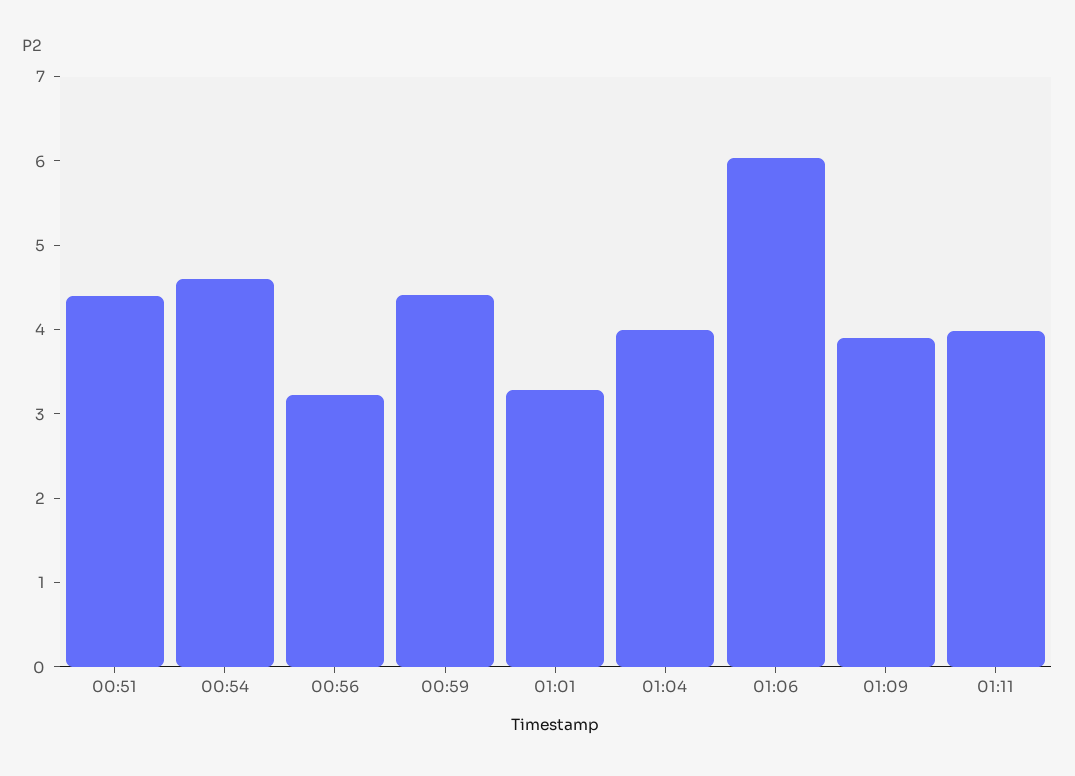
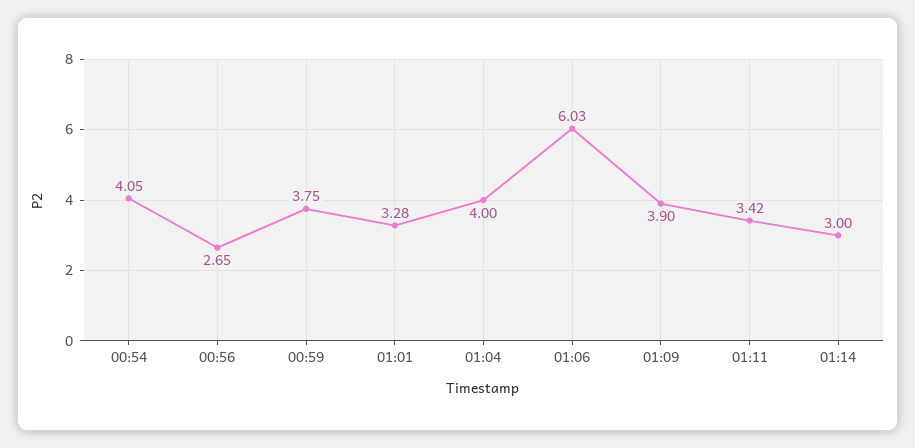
00:51: 4.4 -> none
00:54: 4.6 -> 4.05
00:56: 3.2 -> 2.65
00:59: 4.4 -> 3.75
01:11: 4 -> 3.42
01:14: none -> 3

